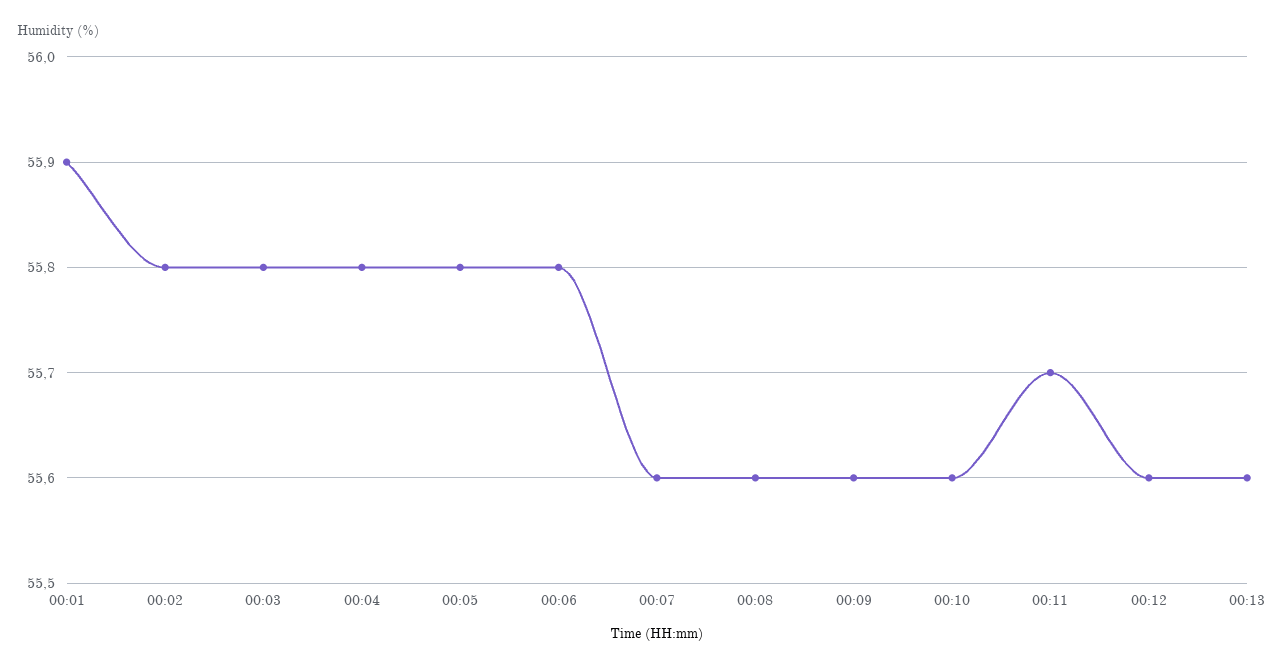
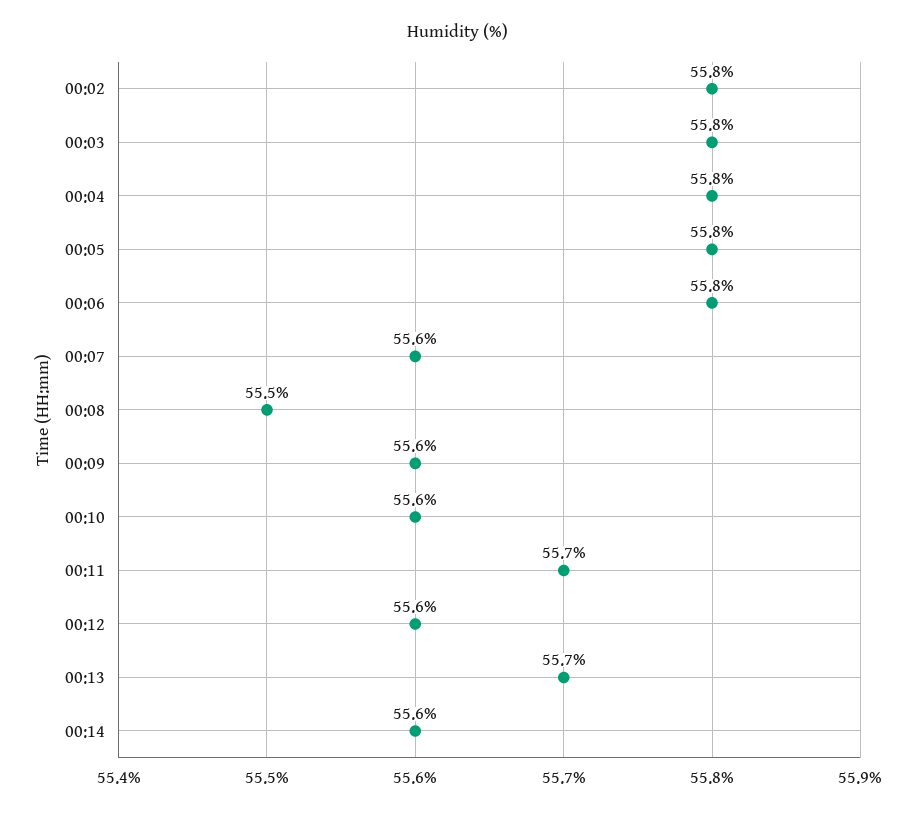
00:01: 55.9 -> none
00:08: 55.6 -> 55.5
00:13: 55.6 -> 55.7
00:14: none -> 55.6

